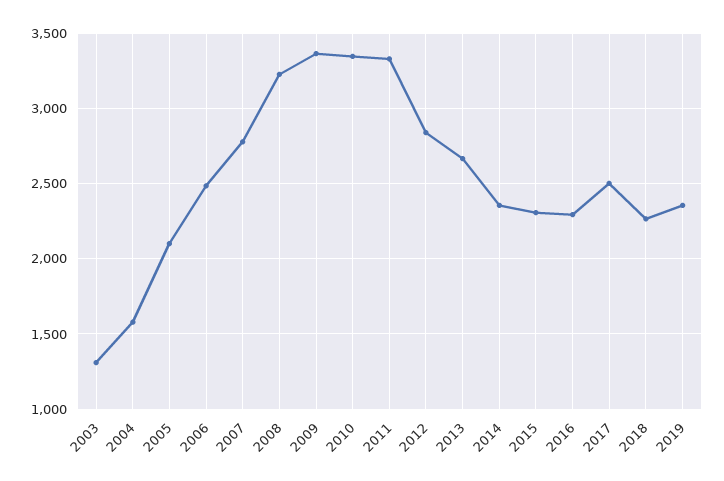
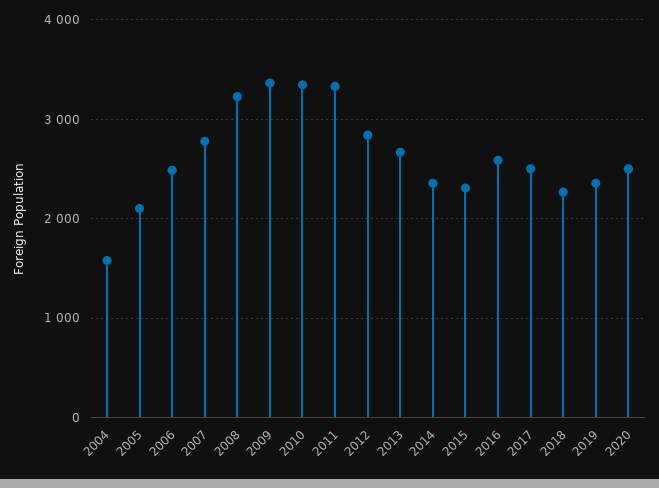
2003: 1300 -> none
2016: 2300 -> 2600
2020: none -> 2500

